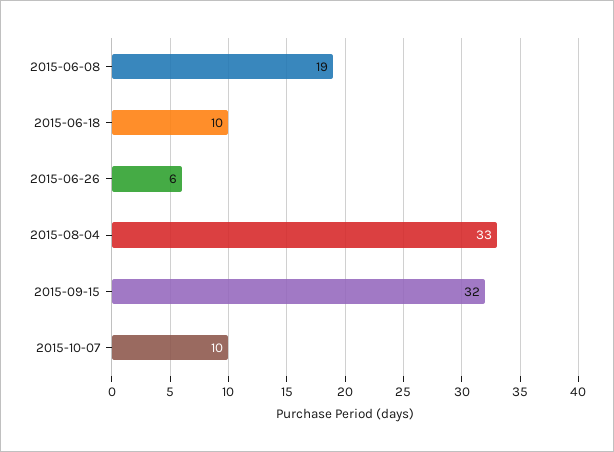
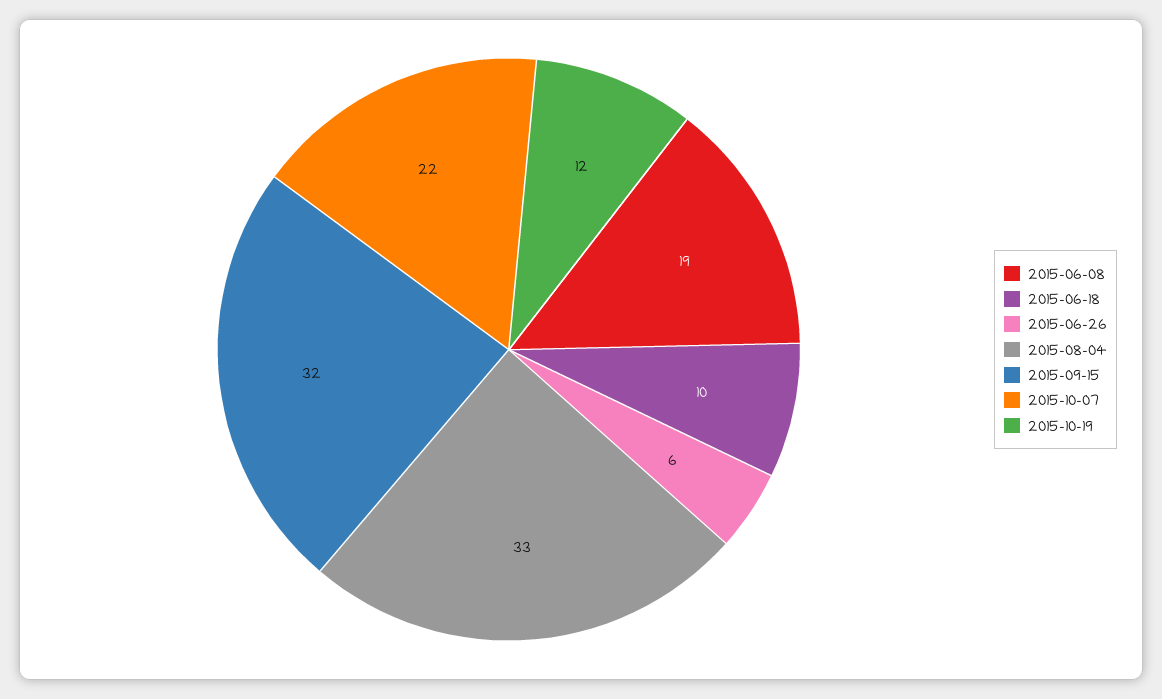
2015-10-07: 10 -> 22
2015-10-19: none -> 12

